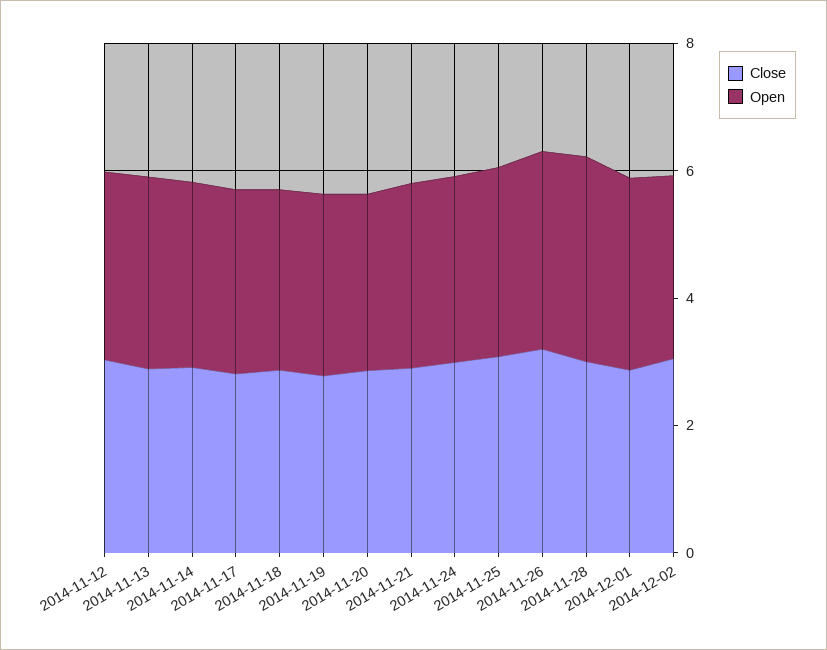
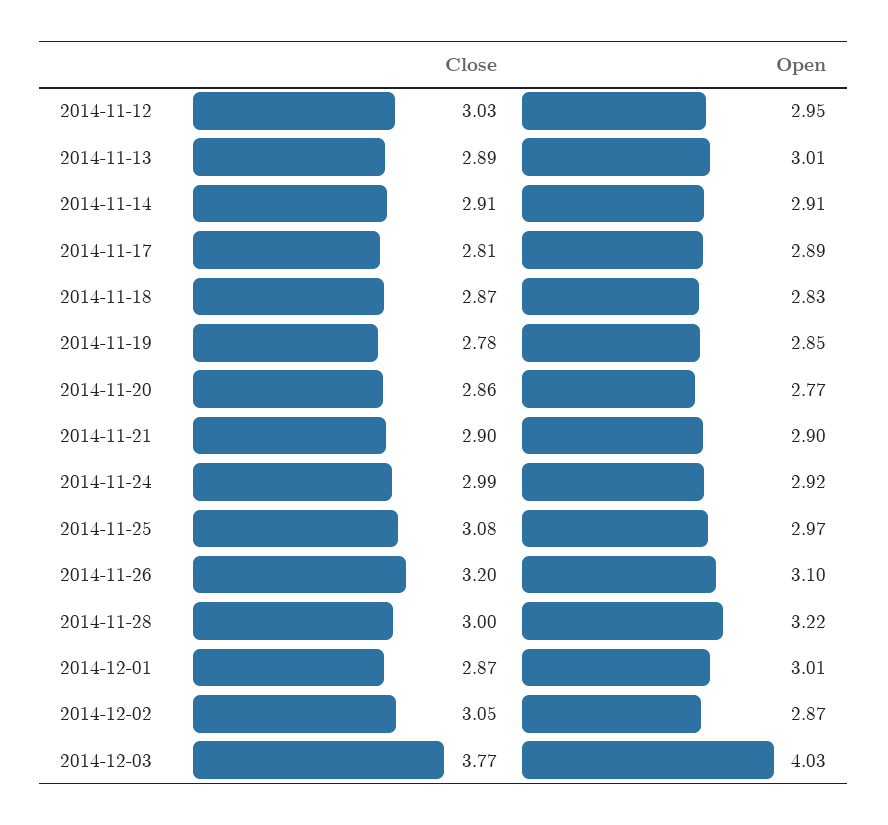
Close, 2014-12-03: none -> 3.77
Open, 2014-12-03: none -> 4.03

